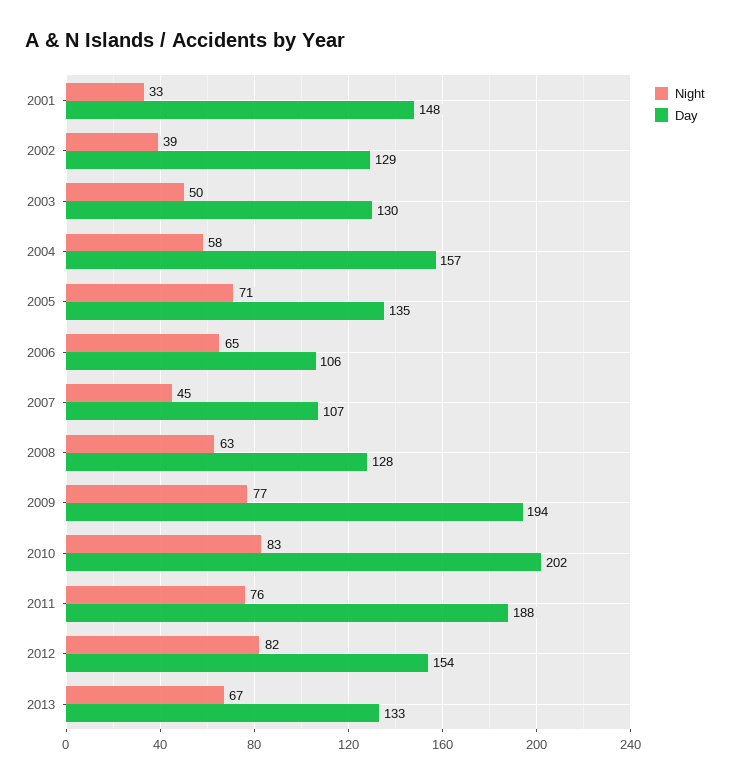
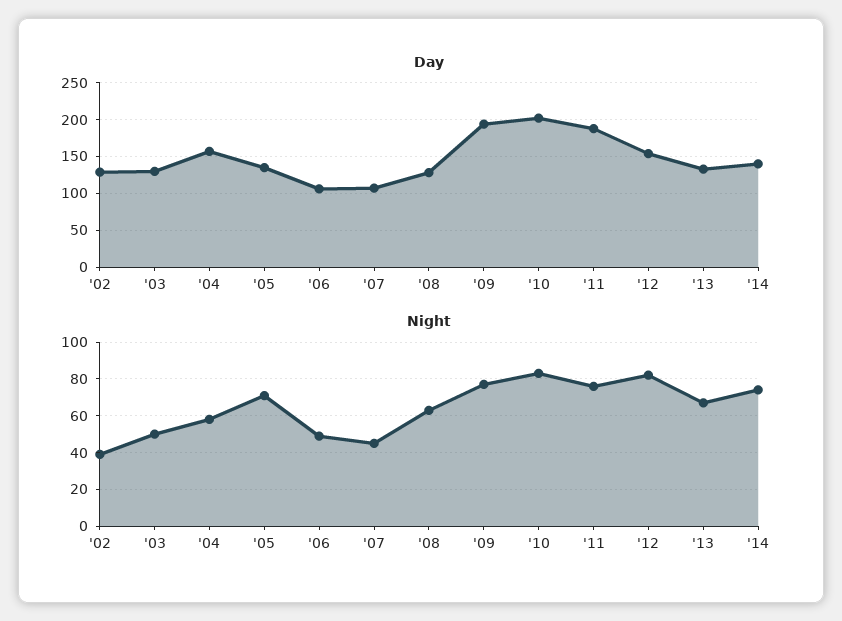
Night, 2001: 33 -> none
Day, 2001: 148 -> none
Night, 2006: 65 -> 50
Day, '14: none -> 140
Night, '14: none -> 75

